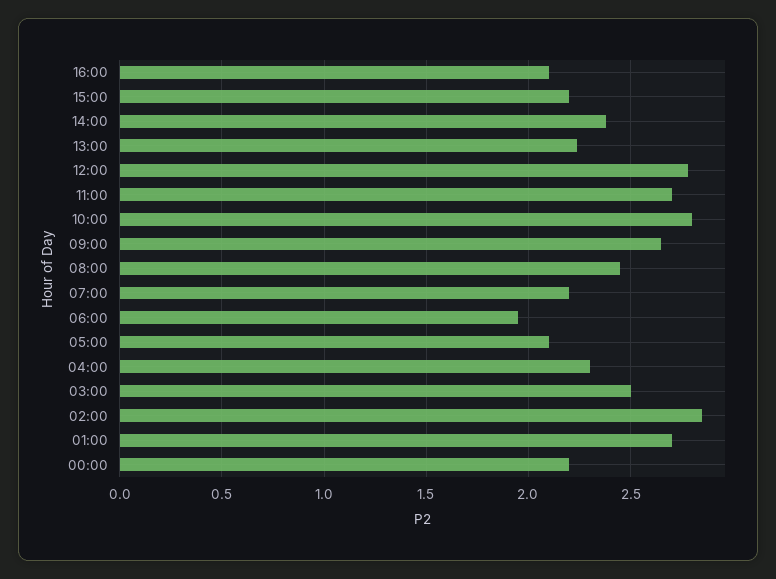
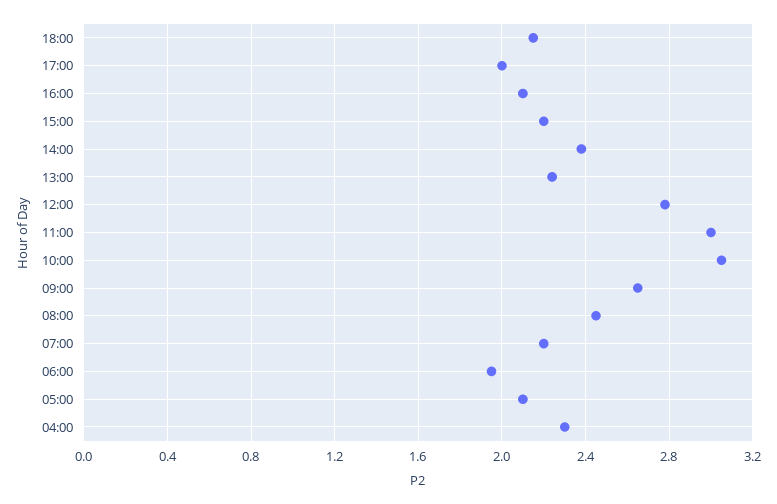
11:00: 2.7 -> 3
10:00: 2.8 -> 3.05
03:00: 2.5 -> none
02:00: 2.85 -> none
01:00: 2.7 -> none
00:00: 2.2 -> none
18:00: none -> 2.15
17:00: none -> 2

